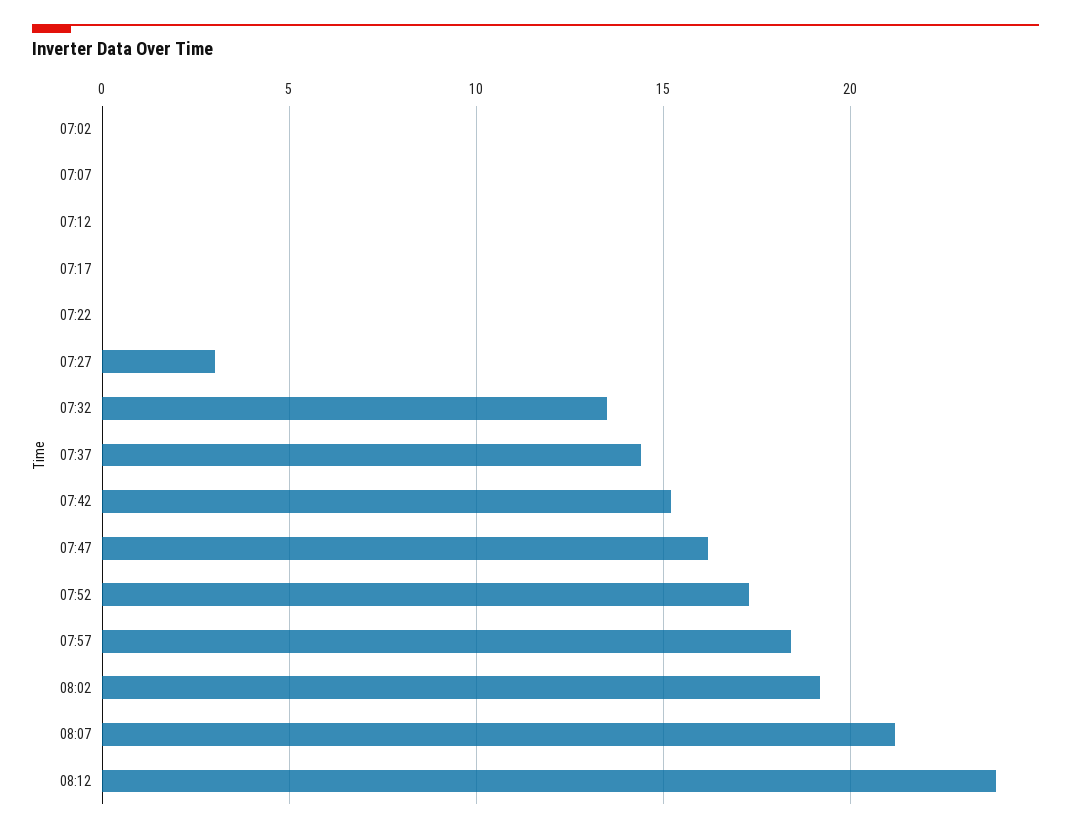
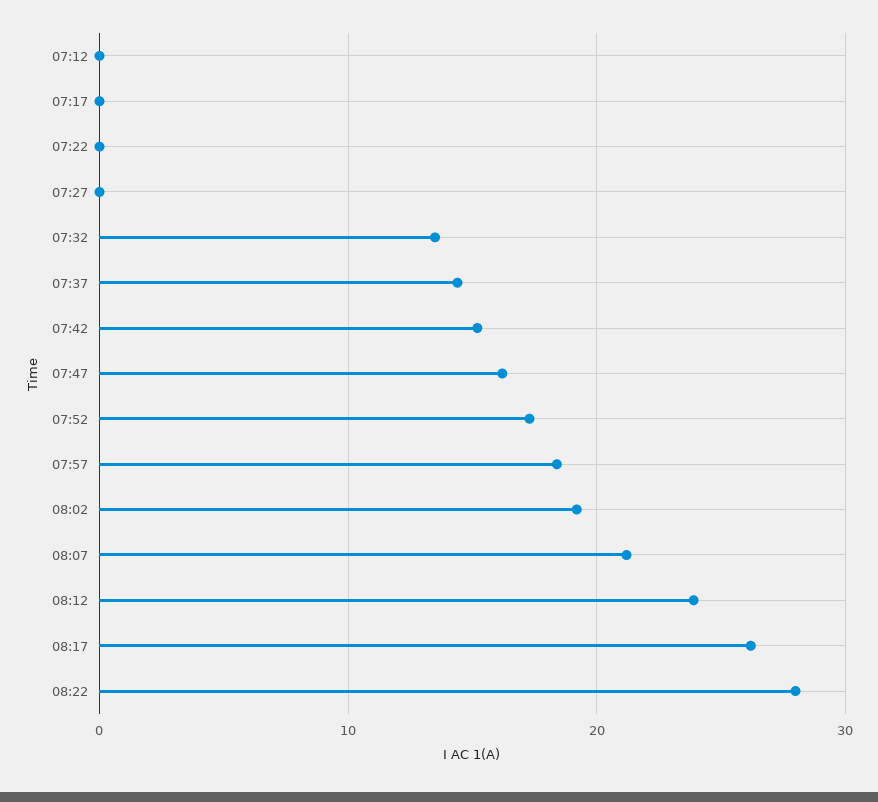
07:02: 0 -> none
07:07: 0 -> none
07:27: 3 -> 0
08:17: none -> 26
08:22: none -> 28

